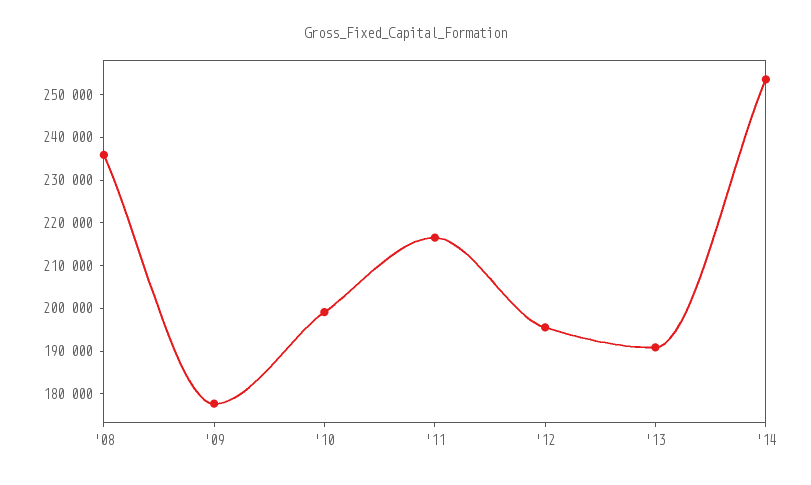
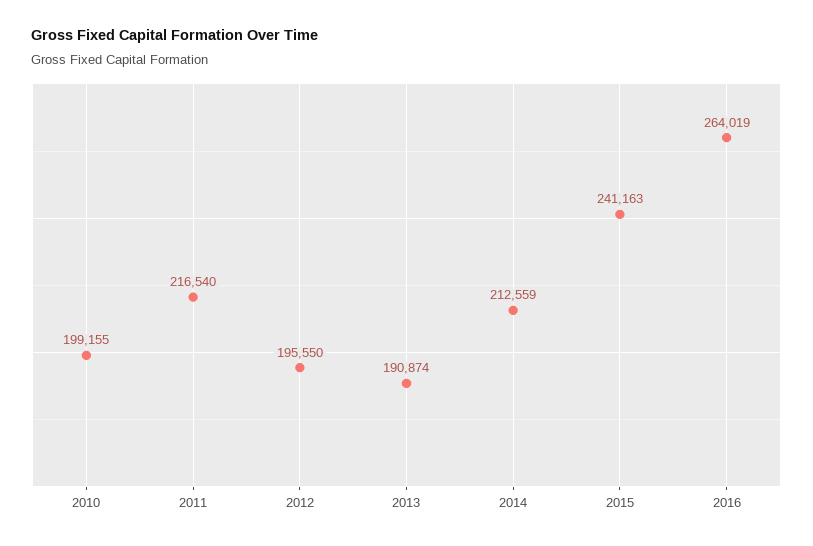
'08: 236000 -> none
'09: 178000 -> none
'14: 254000 -> 212559
2015: none -> 241163
2016: none -> 264019

